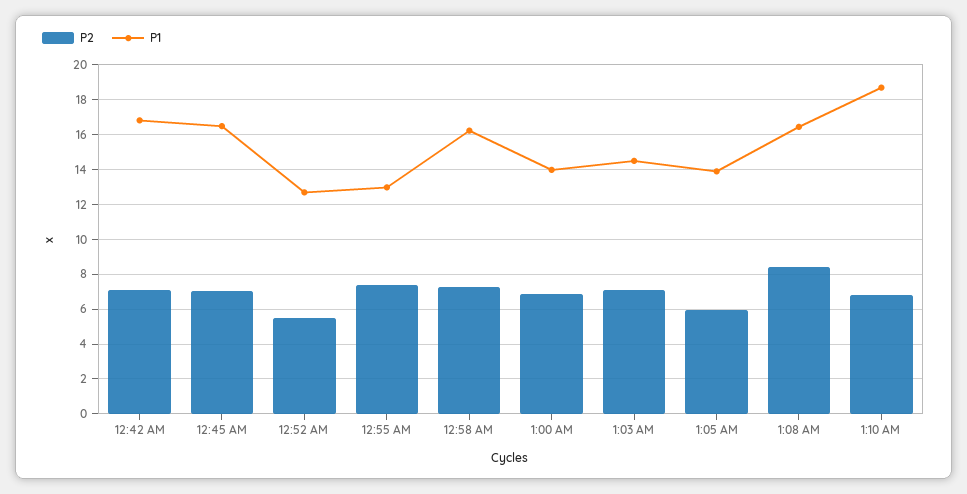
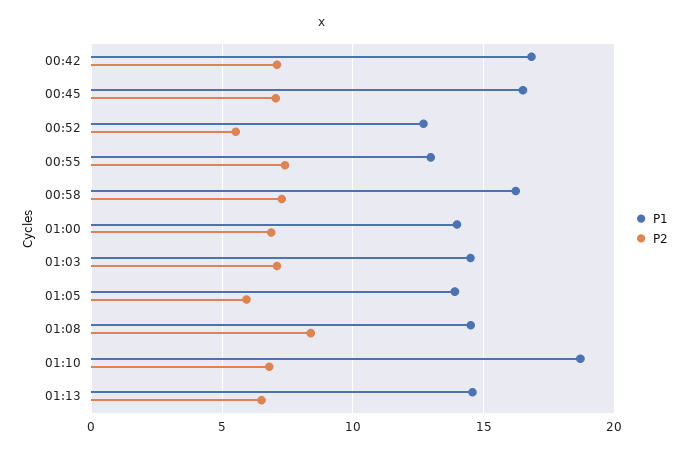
P1, 1:08 AM: 16.5 -> 14.5
P1, 01:13: none -> 14.5
P2, 01:13: none -> 6.5

